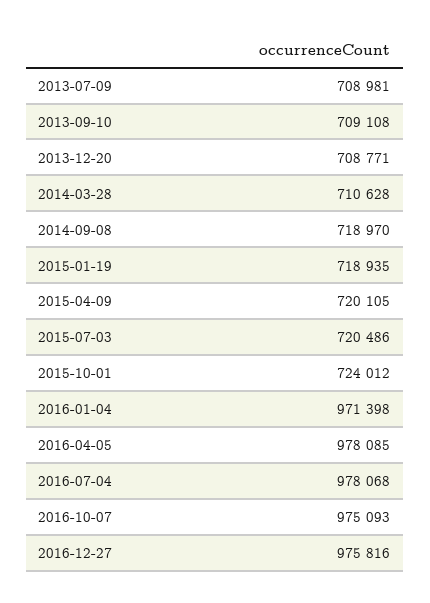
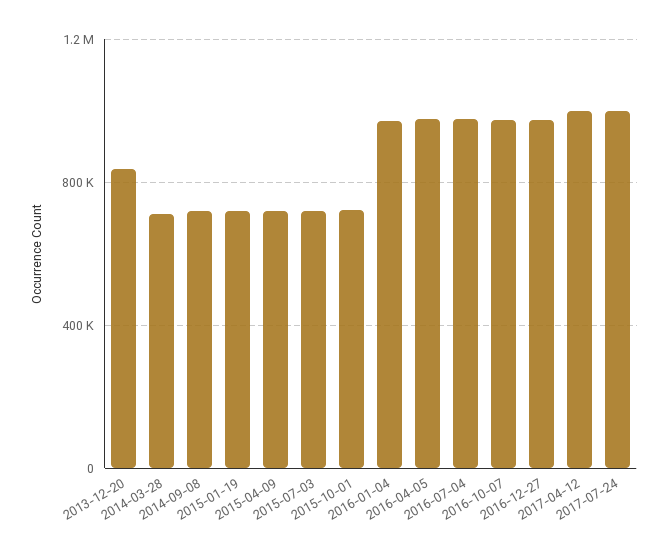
2013-07-09: 708981 -> none
2013-09-10: 709108 -> none
2013-12-20: 708771 -> 850000
2017-04-12: none -> 1000000
2017-07-24: none -> 1000000

